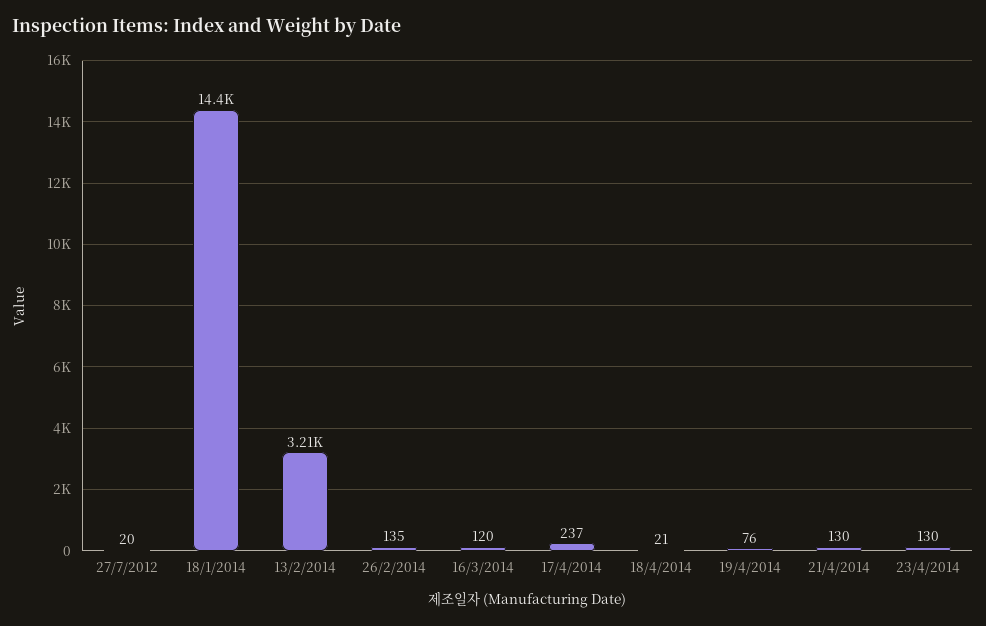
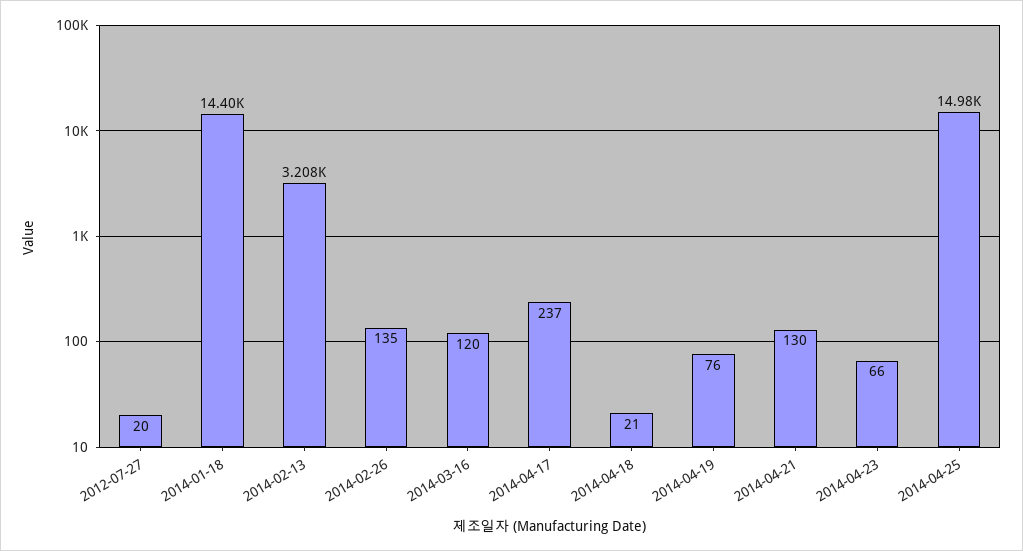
23/4/2014: 130 -> 66
2014-04-25: none -> 14980

